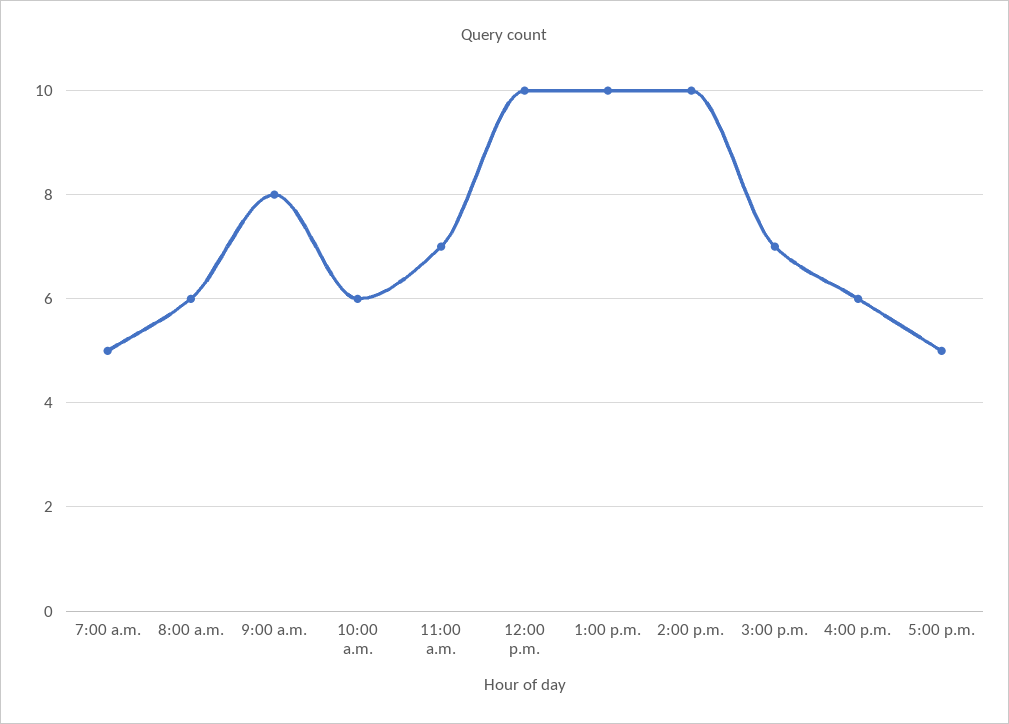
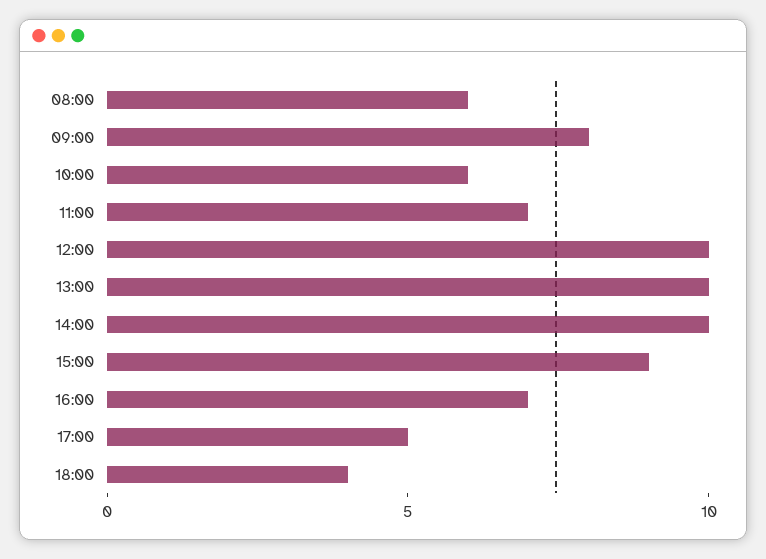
7:00 a.m.: 5 -> none
3:00 p.m.: 7 -> 9
4:00 p.m.: 6 -> 7
18:00: none -> 4

